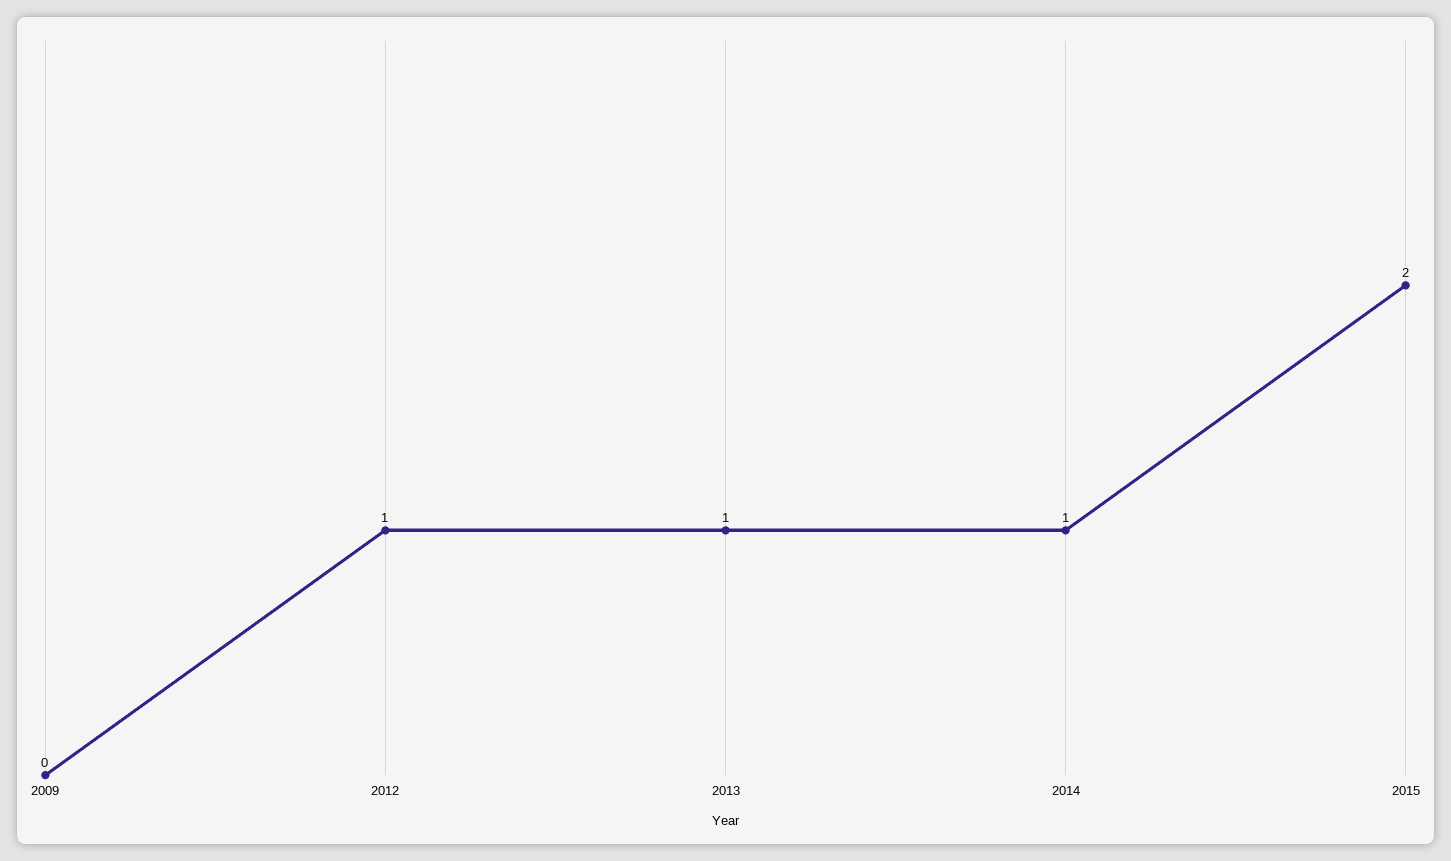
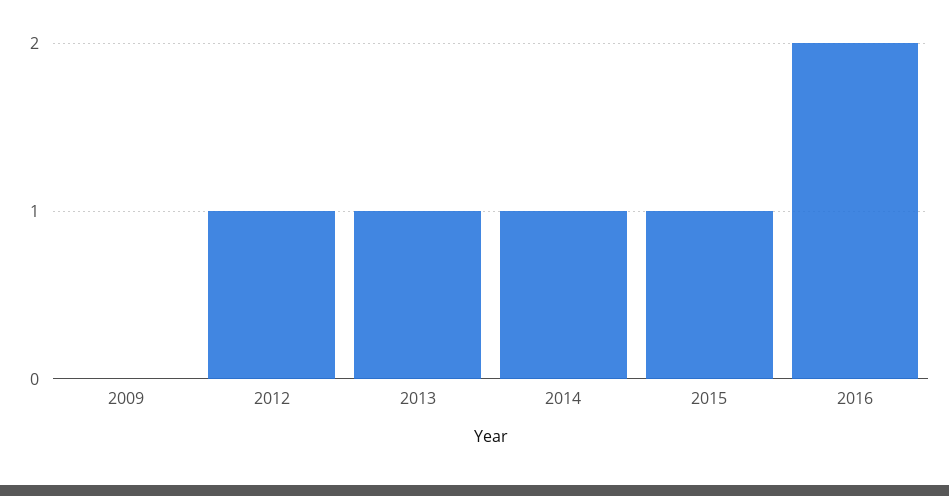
2015: 2 -> 1
2016: none -> 2

